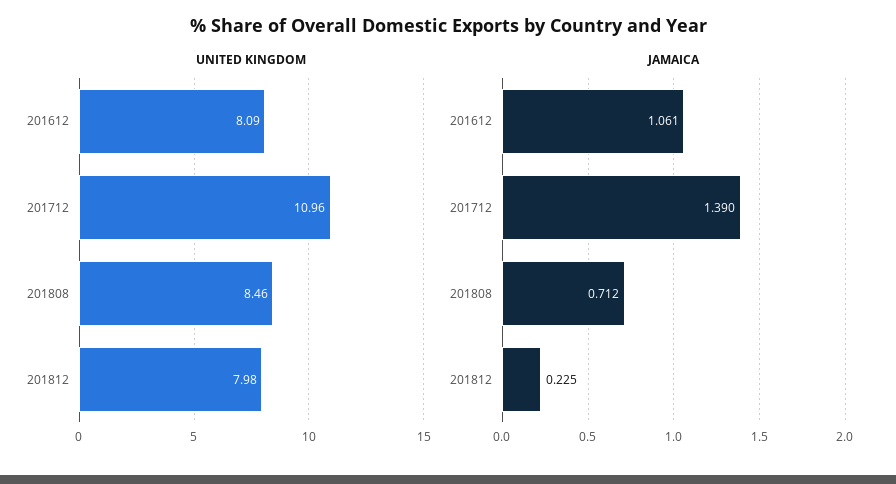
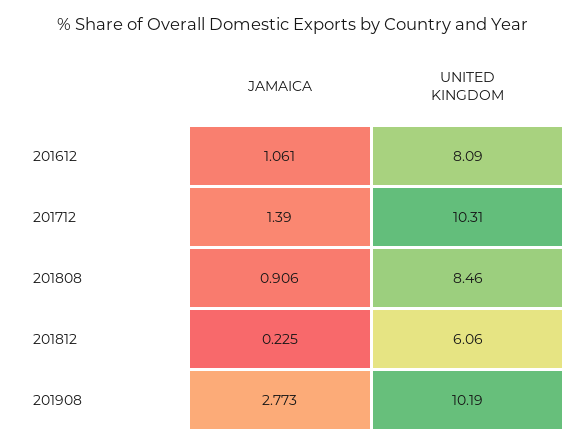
UNITED KINGDOM, 201712: 10.96 -> 10.31
UNITED KINGDOM, 201812: 7.98 -> 6.06
JAMAICA, 201808: 0.712 -> 0.906
JAMAICA, 201908: none -> 2.773
UNITED KINGDOM, 201908: none -> 10.19

